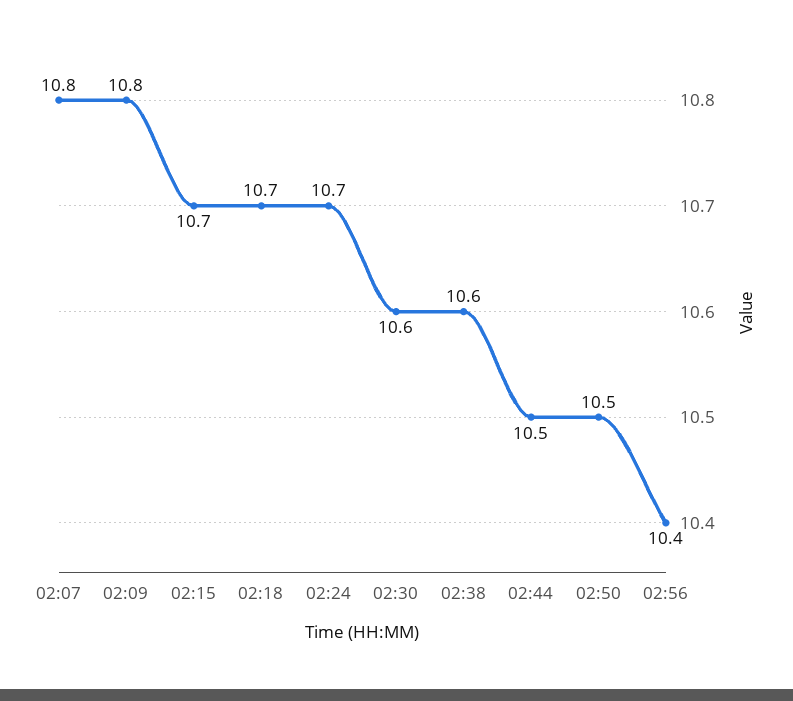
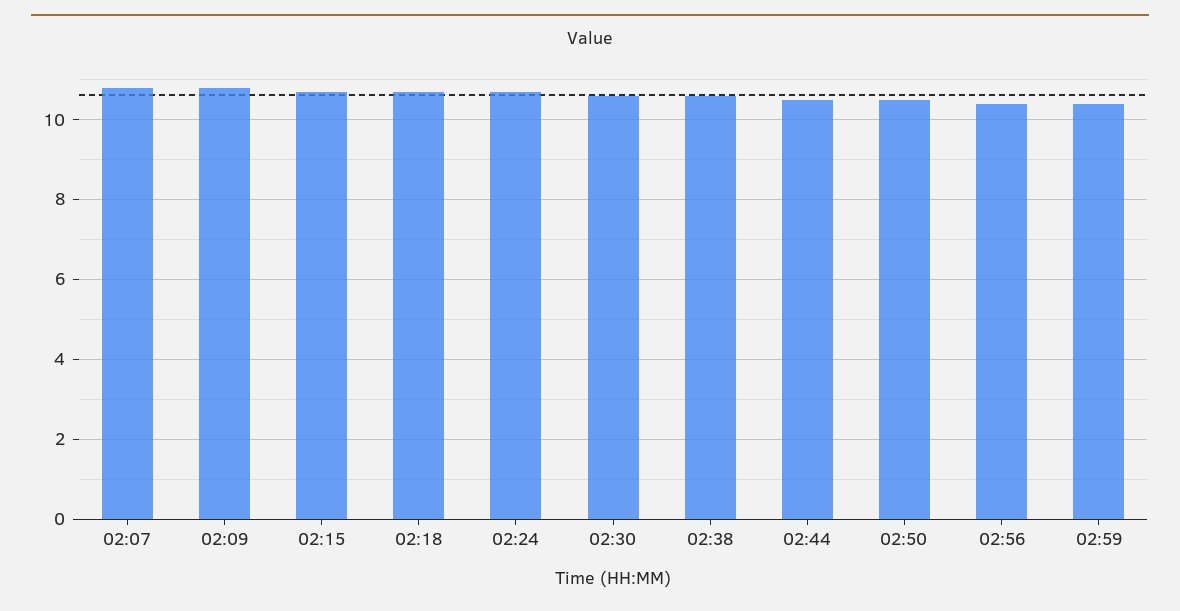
02:59: none -> 10.5

